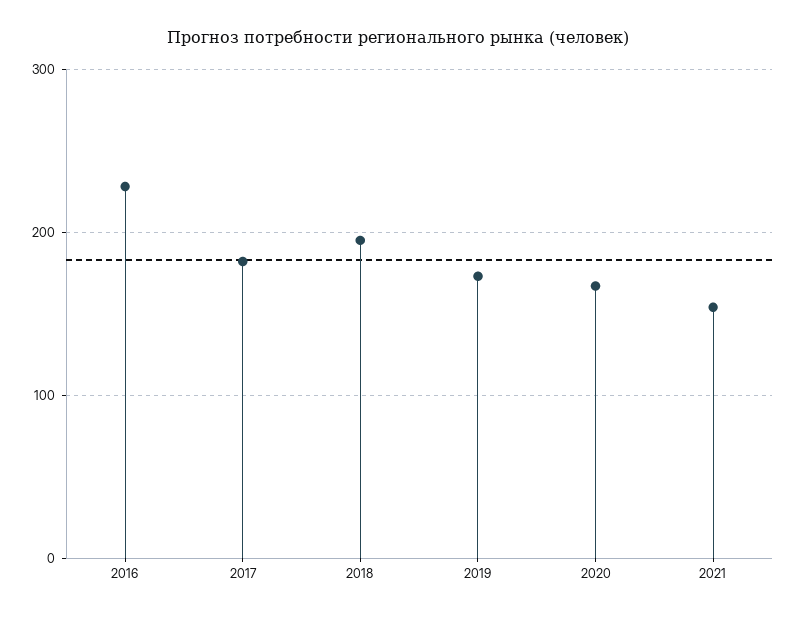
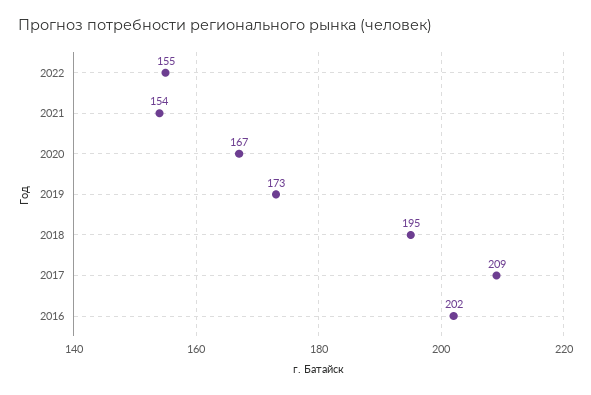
2016: 230 -> 202
2017: 180 -> 209
2022: none -> 155

